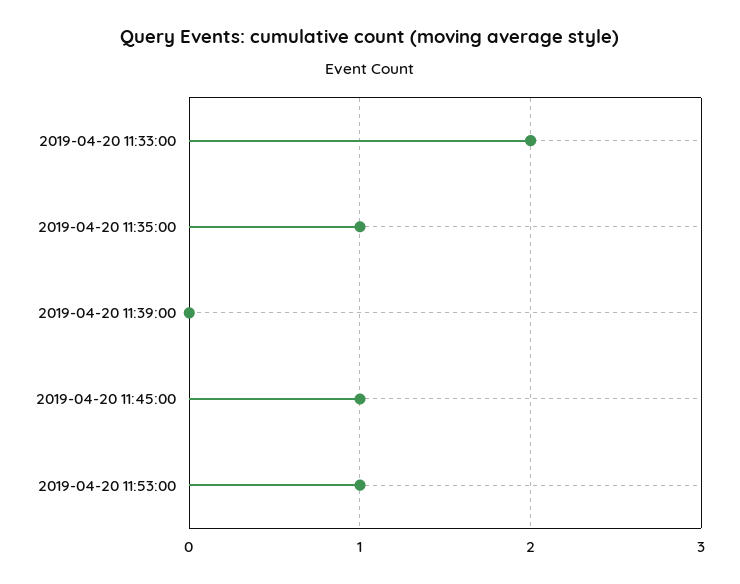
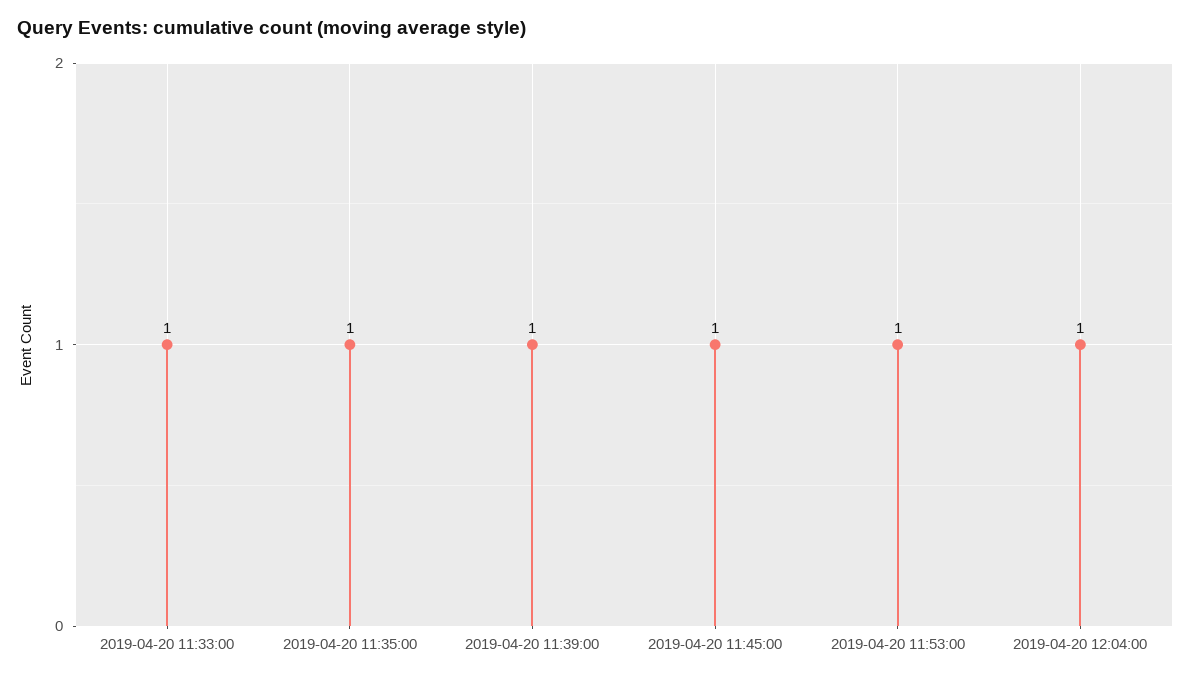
2019-04-20 11:33:00: 2 -> 1
2019-04-20 11:39:00: 0 -> 1
2019-04-20 12:04:00: none -> 1

